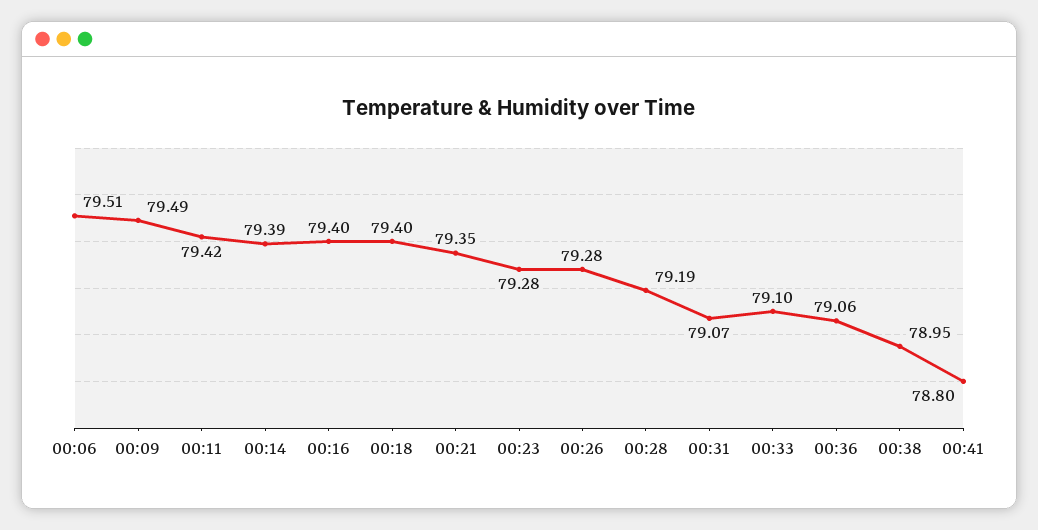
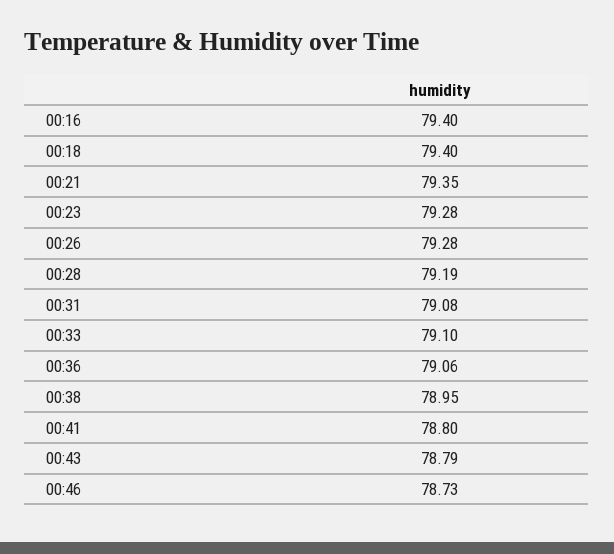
00:06: 79.51 -> none
00:09: 79.49 -> none
00:11: 79.42 -> none
00:14: 79.39 -> none
00:31: 79.07 -> 79.08
00:43: none -> 78.79
00:46: none -> 78.73

